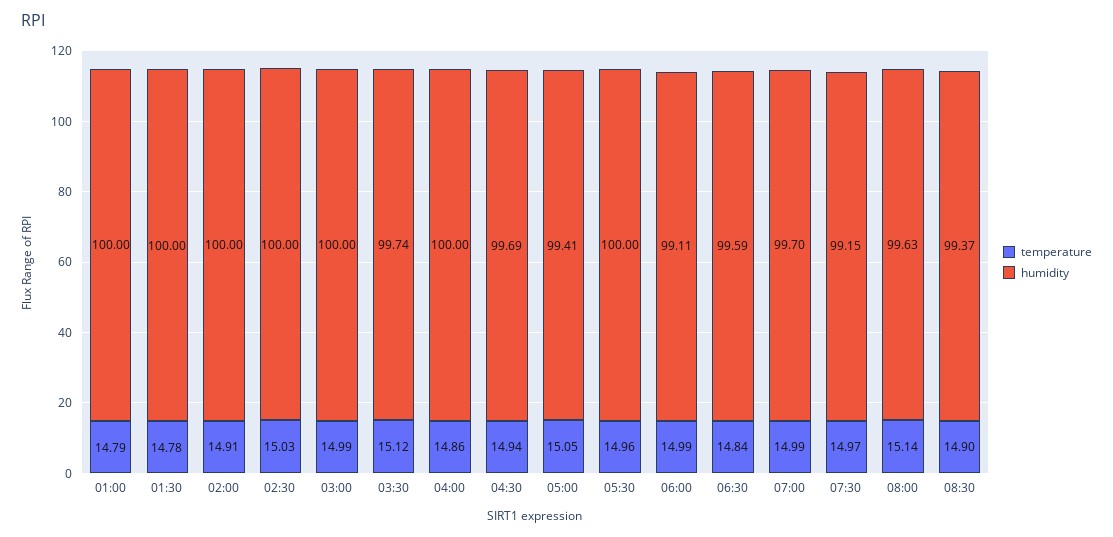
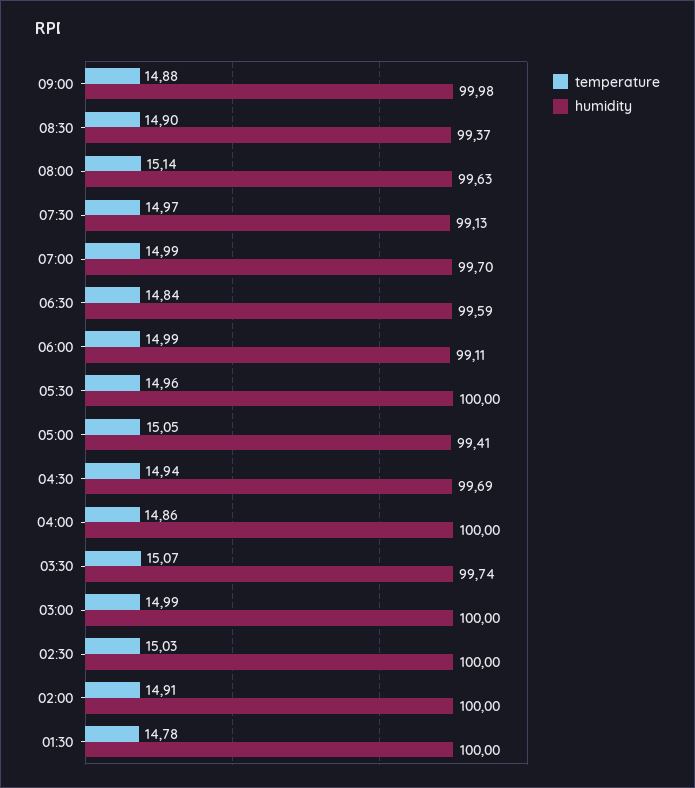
temperature, 01:00: 14.79 -> none
humidity, 01:00: 100 -> none
temperature, 03:30: 15.12 -> 15.07
humidity, 07:30: 99.15 -> 99.13
temperature, 09:00: none -> 14.88
humidity, 09:00: none -> 99.98

